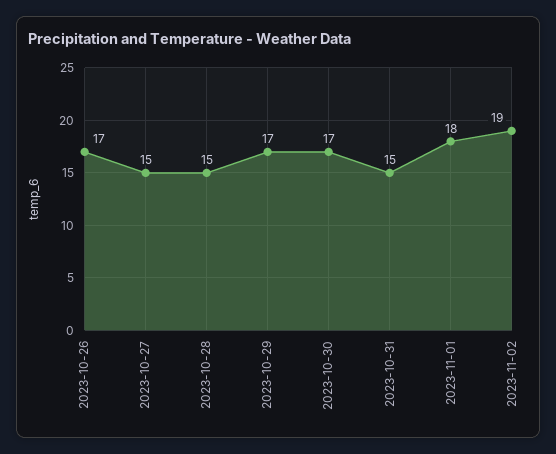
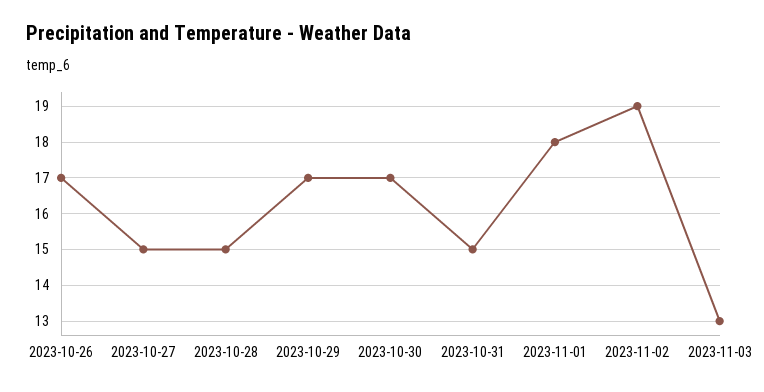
2023-11-03: none -> 13

